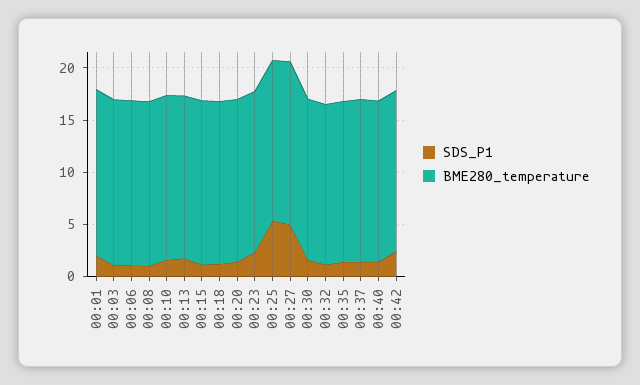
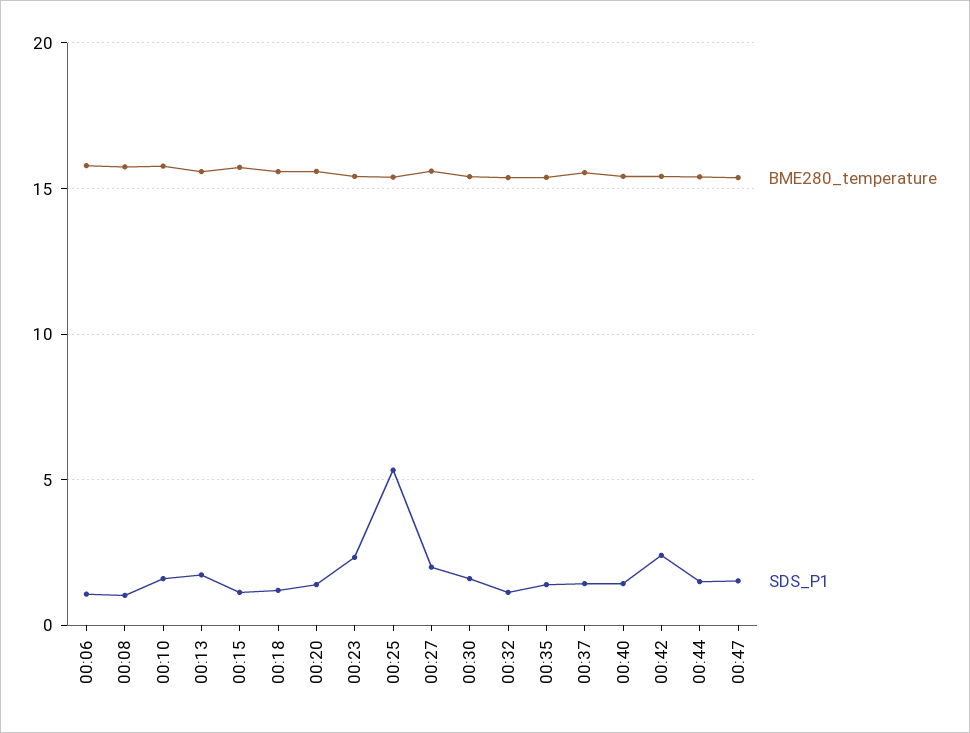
SDS_P1, 00:01: 2 -> none
BME280_temperature, 00:01: 16 -> none
SDS_P1, 00:03: 1 -> none
BME280_temperature, 00:03: 16 -> none
SDS_P1, 00:27: 5 -> 2
BME280_temperature, 00:44: none -> 15.5
SDS_P1, 00:44: none -> 1.5
BME280_temperature, 00:47: none -> 15.5
SDS_P1, 00:47: none -> 1.5

